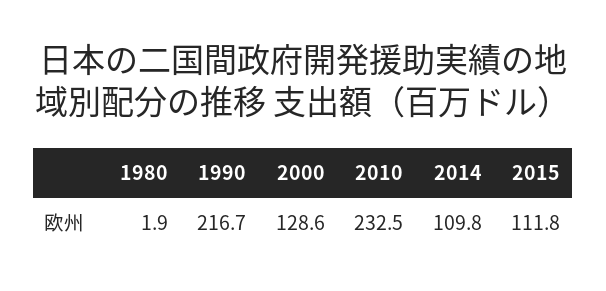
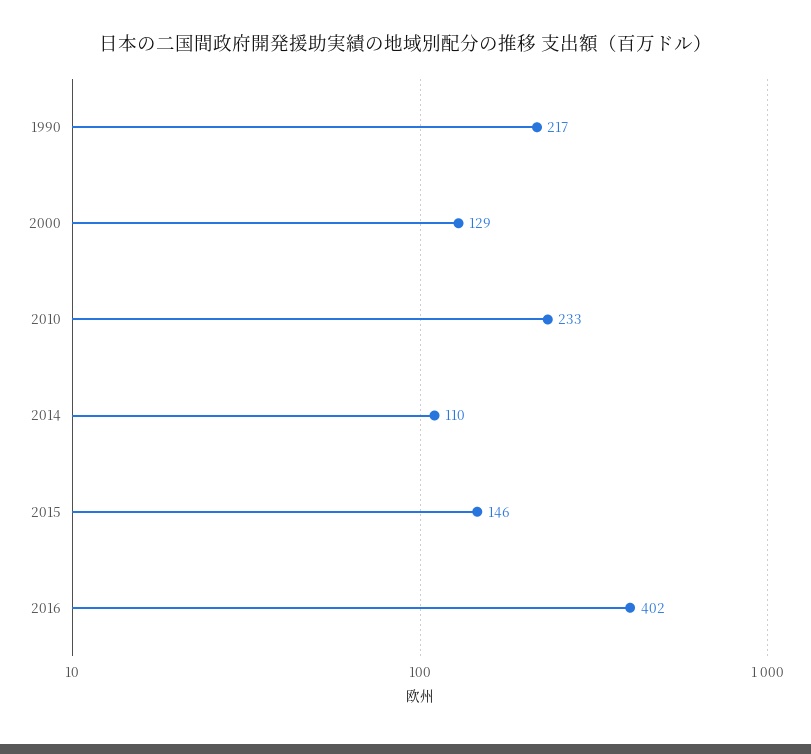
1980: 1.9 -> none
2015: 111.8 -> 146
2016: none -> 402

